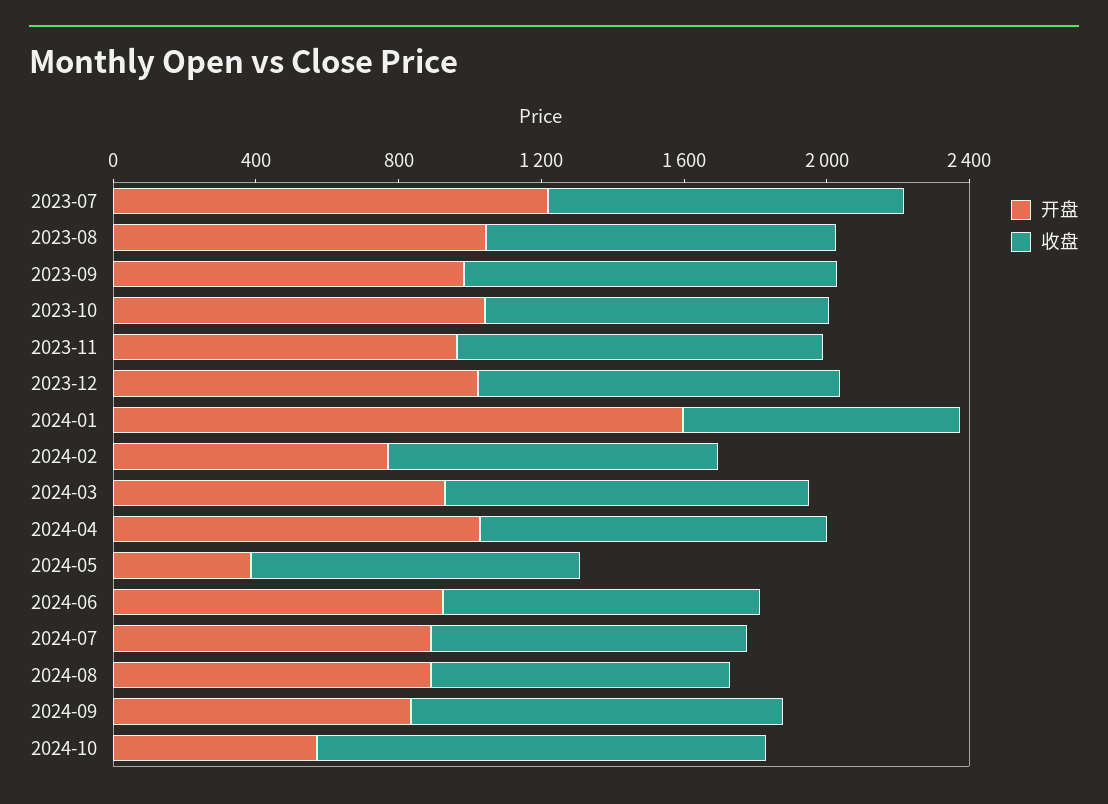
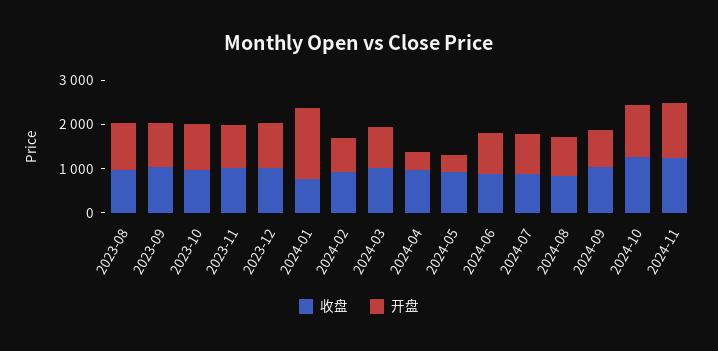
开盘, 2023-07: 1200 -> none
收盘, 2023-07: 1000 -> none
开盘, 2024-04: 1000 -> 400
开盘, 2024-10: 600 -> 1200
收盘, 2024-11: none -> 1200
开盘, 2024-11: none -> 1200

